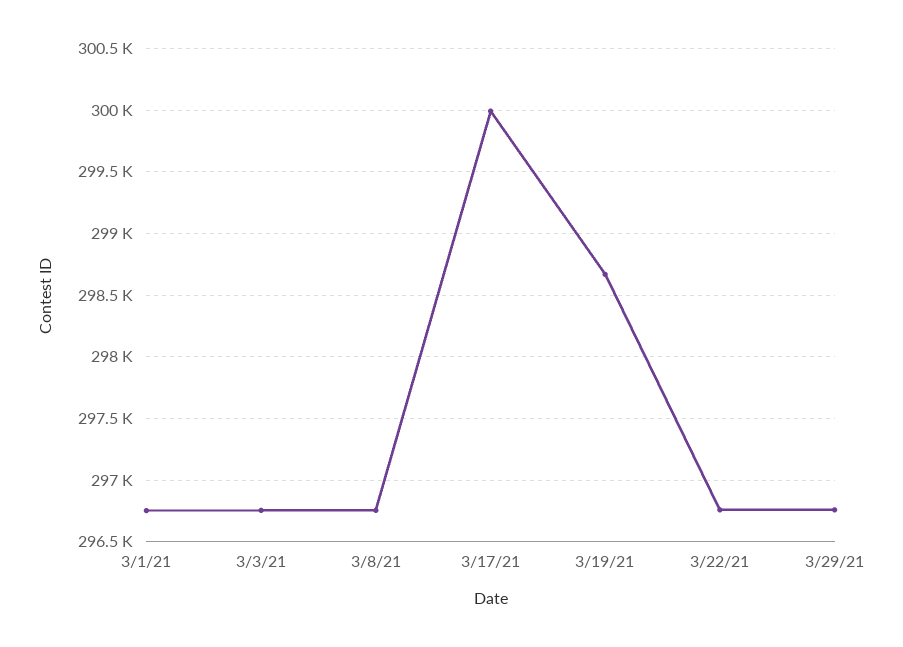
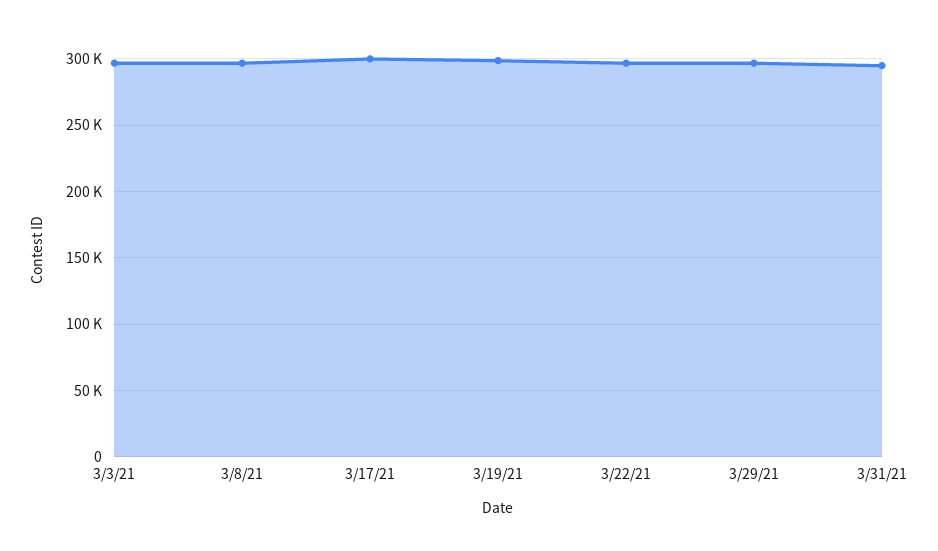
3/1/21: 296750 -> none
3/31/21: none -> 295000

